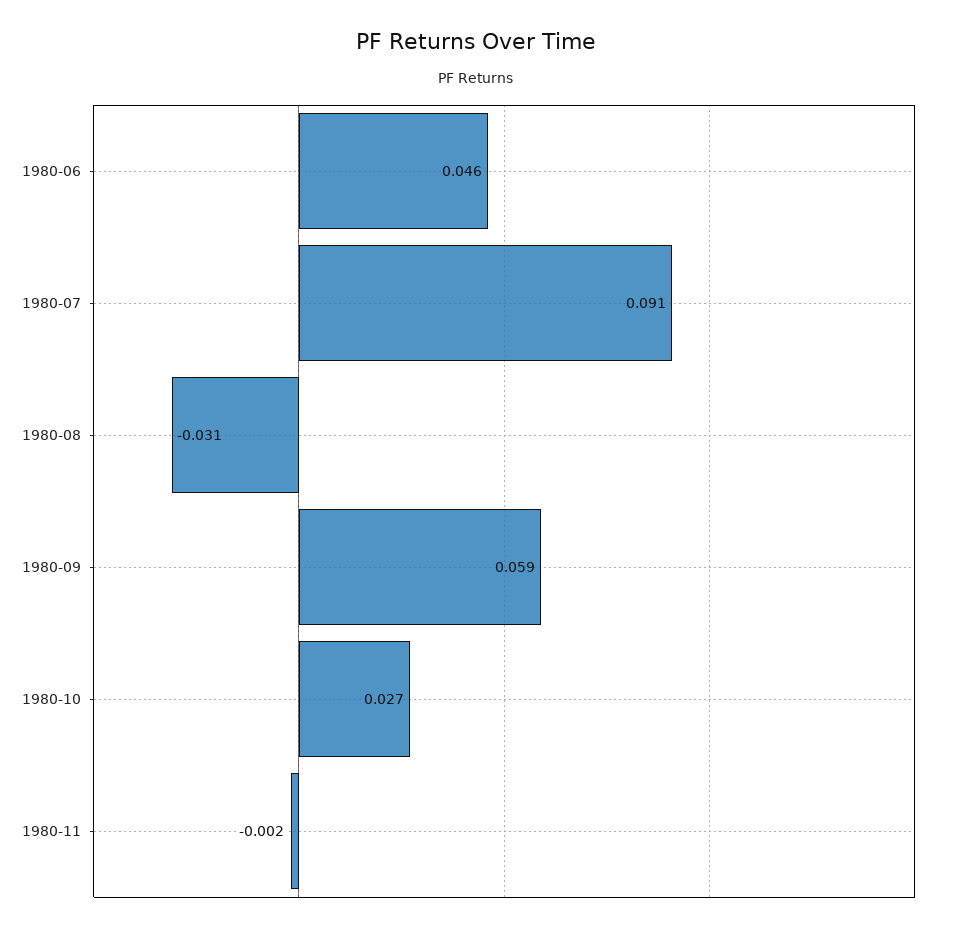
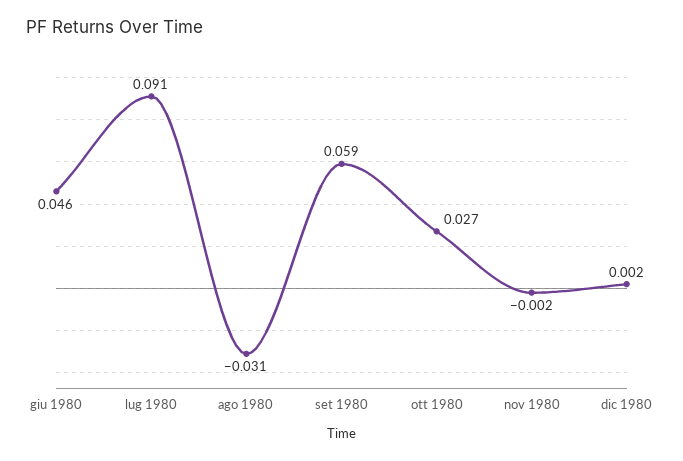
dic 1980: none -> 0.002

